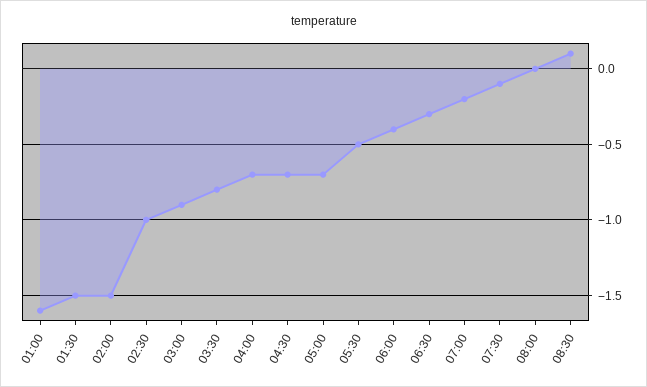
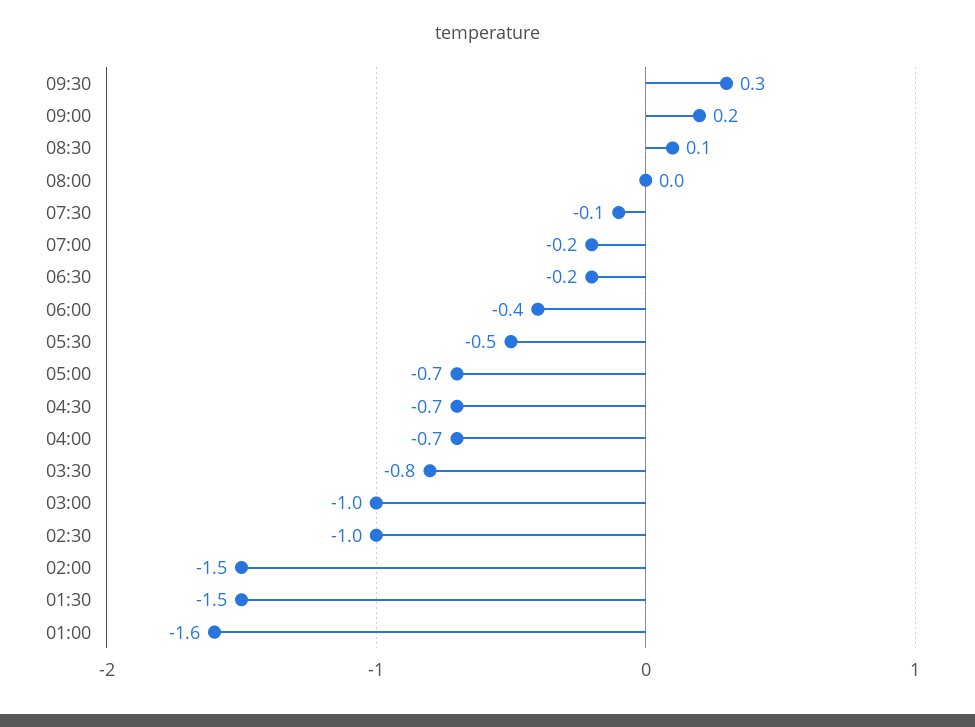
03:00: -0.9 -> -1
06:30: -0.3 -> -0.2
09:30: none -> 0.3
09:00: none -> 0.2

